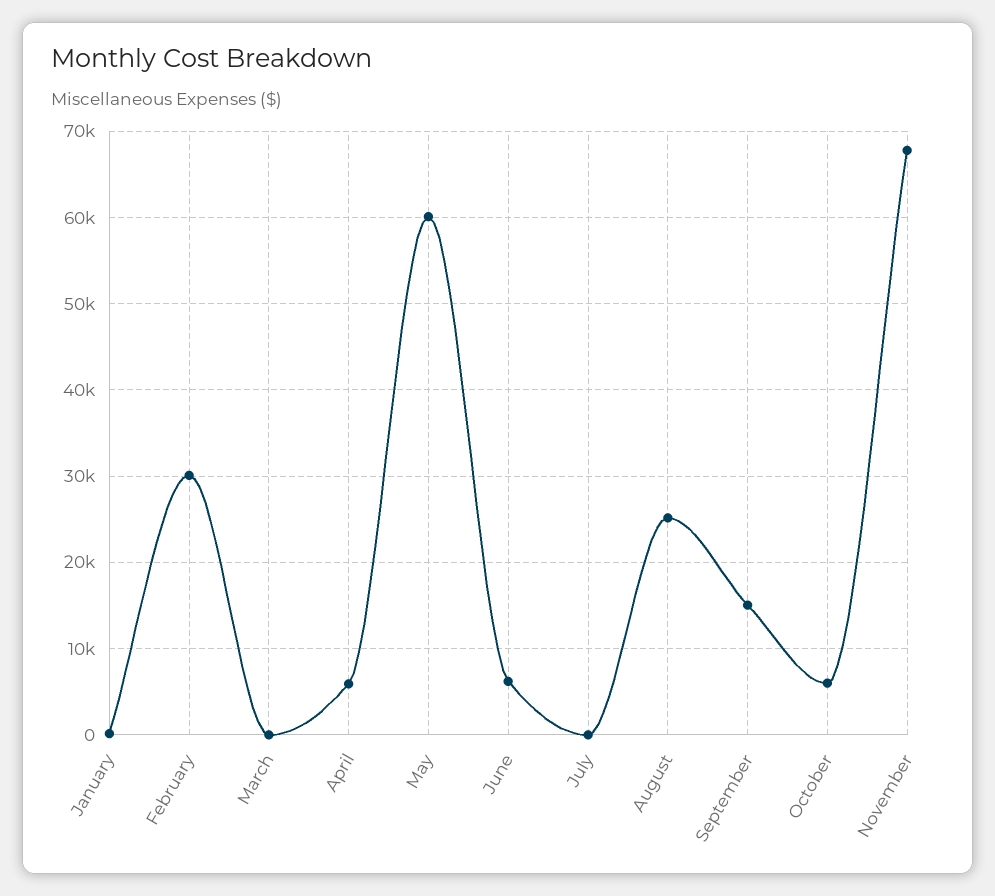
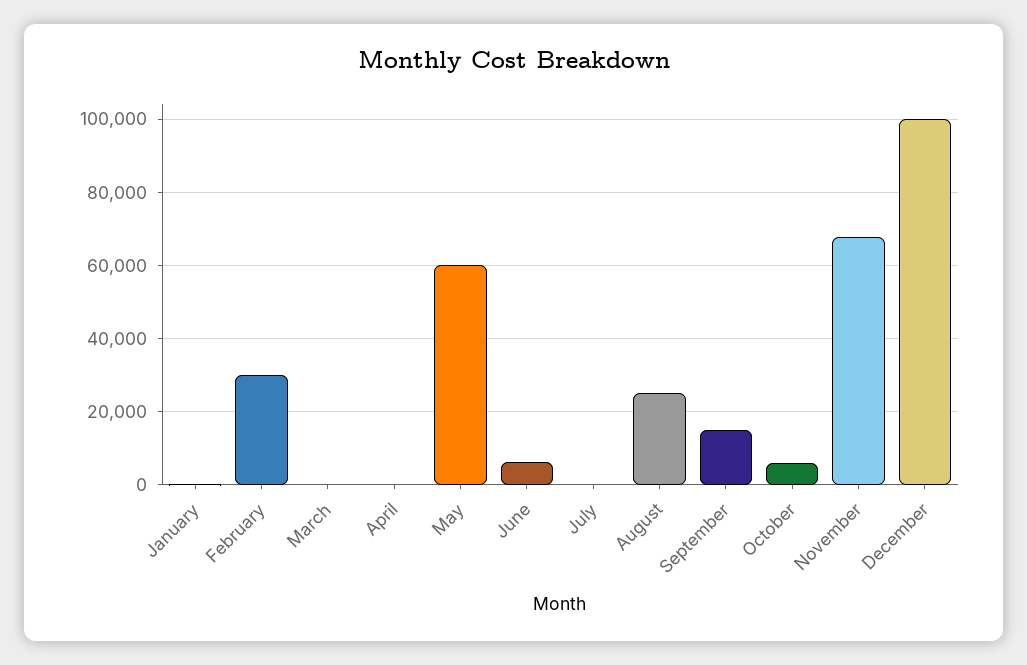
April: 6000 -> 0
December: none -> 100000

